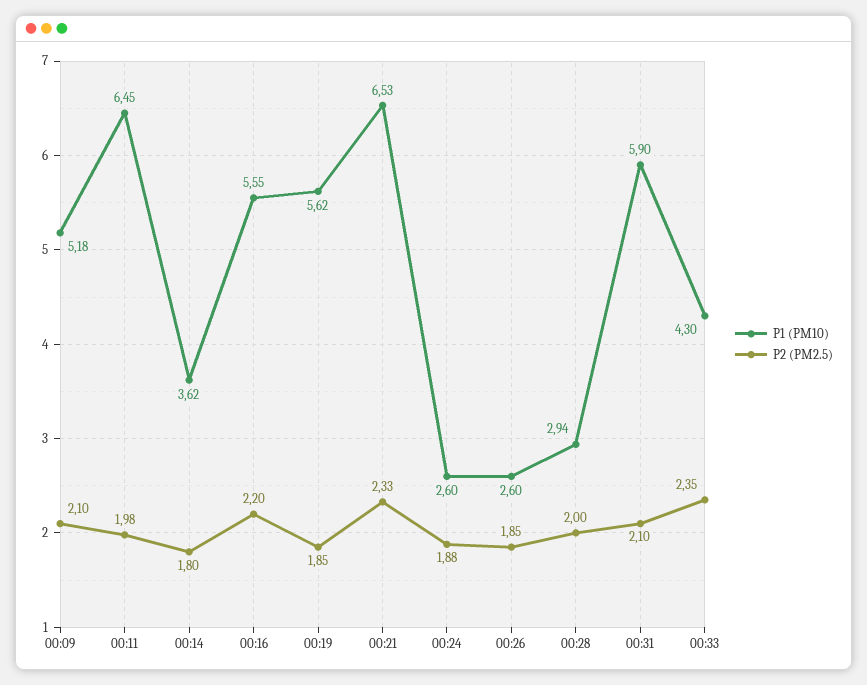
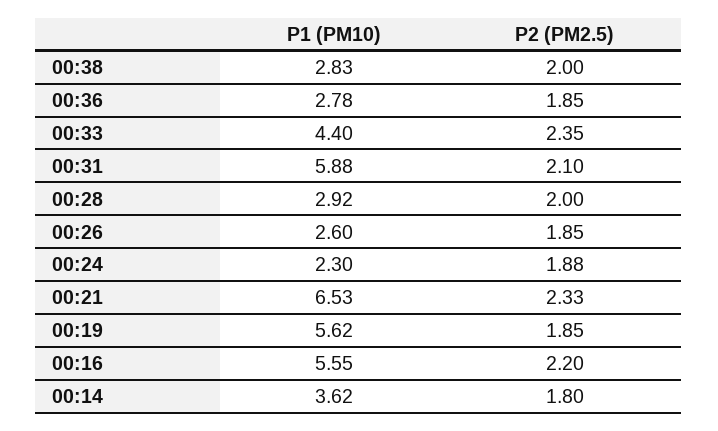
P1 (PM10), 00:09: 5.18 -> none
P2 (PM2.5), 00:09: 2.1 -> none
P1 (PM10), 00:11: 6.45 -> none
P2 (PM2.5), 00:11: 1.98 -> none
P1 (PM10), 00:24: 2.6 -> 2.3
P1 (PM10), 00:28: 2.94 -> 2.92
P1 (PM10), 00:31: 5.9 -> 5.88
P1 (PM10), 00:33: 4.3 -> 4.4
P1 (PM10), 00:38: none -> 2.83
P2 (PM2.5), 00:38: none -> 2
P1 (PM10), 00:36: none -> 2.78
P2 (PM2.5), 00:36: none -> 1.85

